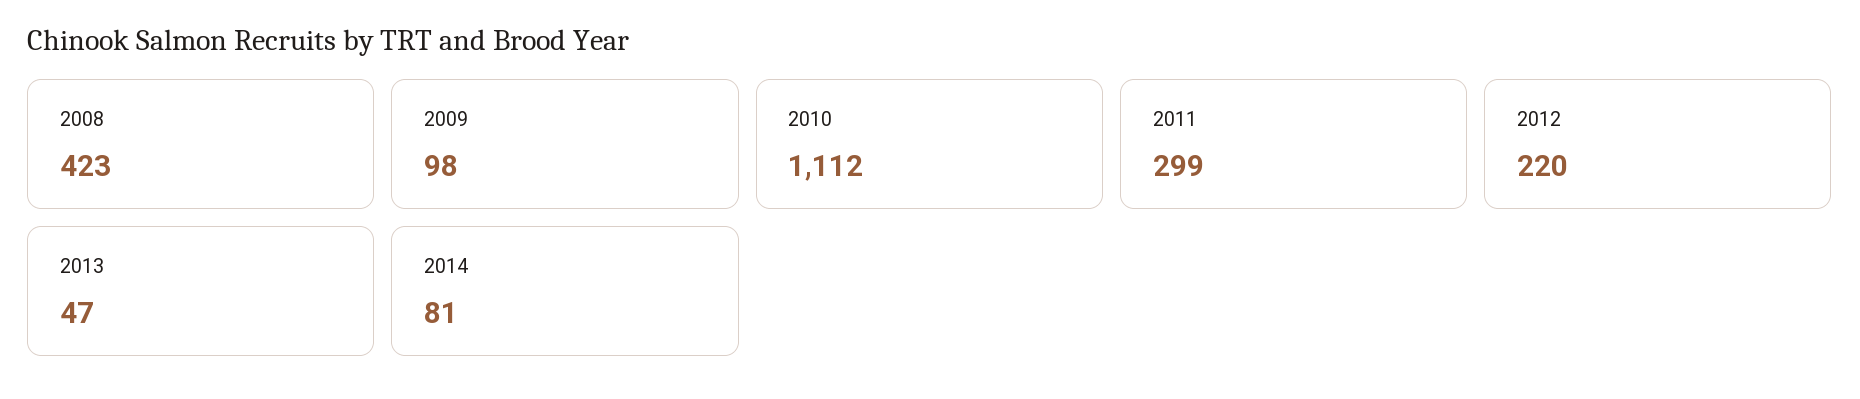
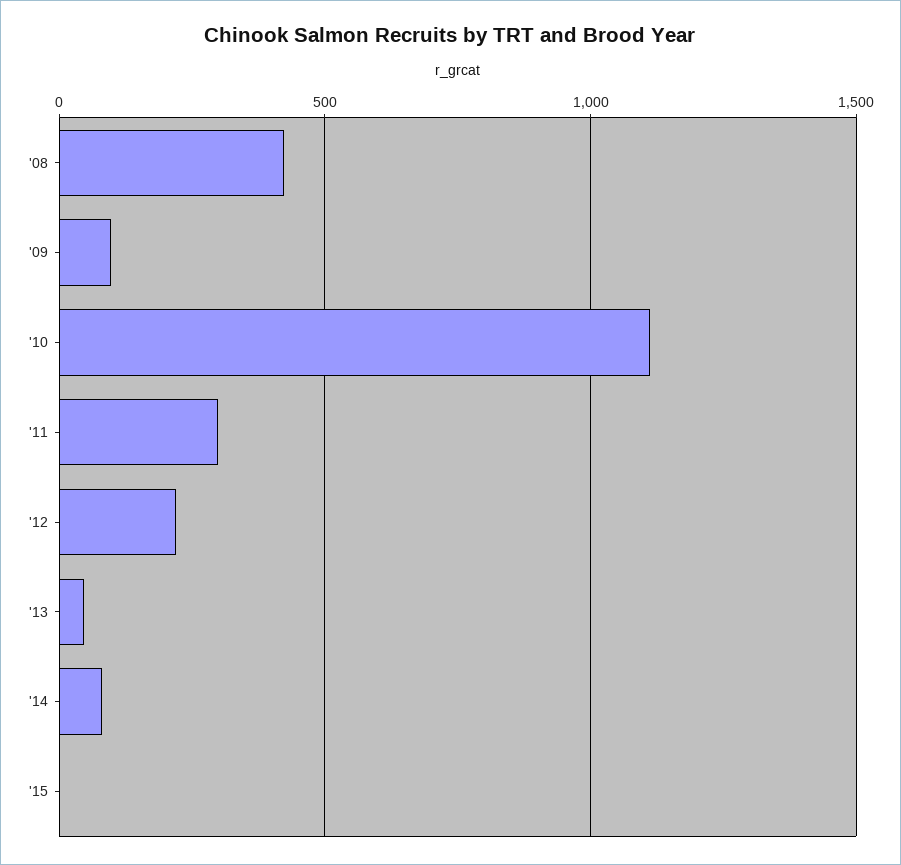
'15: none -> 0

